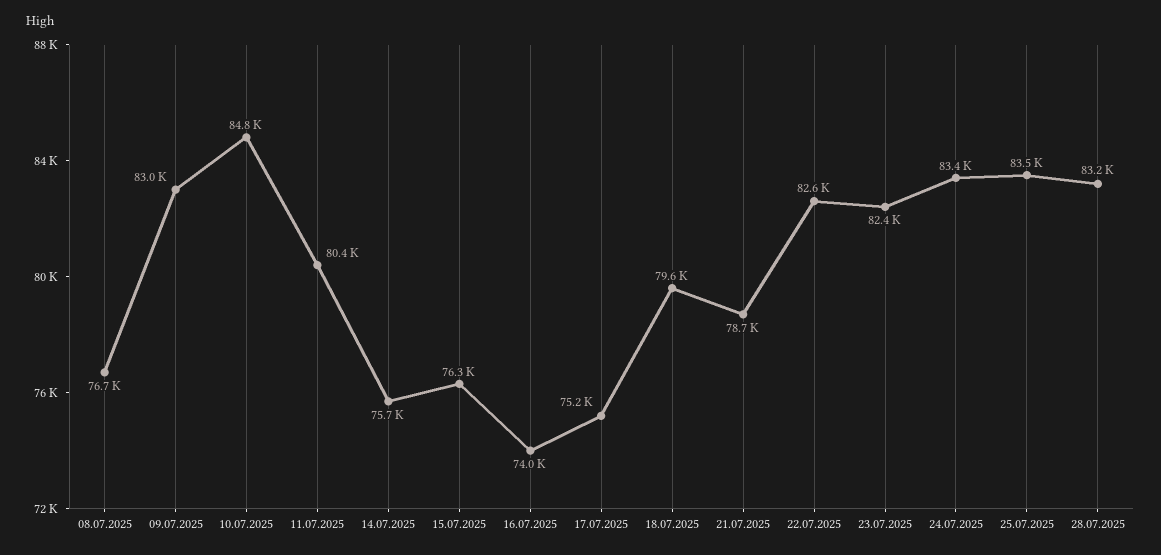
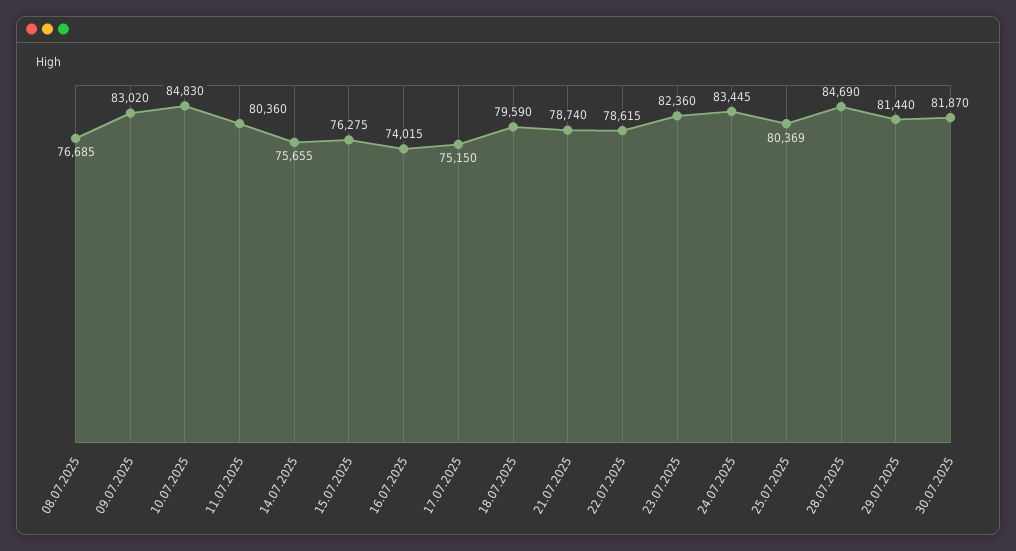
22.07.2025: 82600 -> 78615
25.07.2025: 83500 -> 80369
28.07.2025: 83200 -> 84690
29.07.2025: none -> 81440
30.07.2025: none -> 81870

